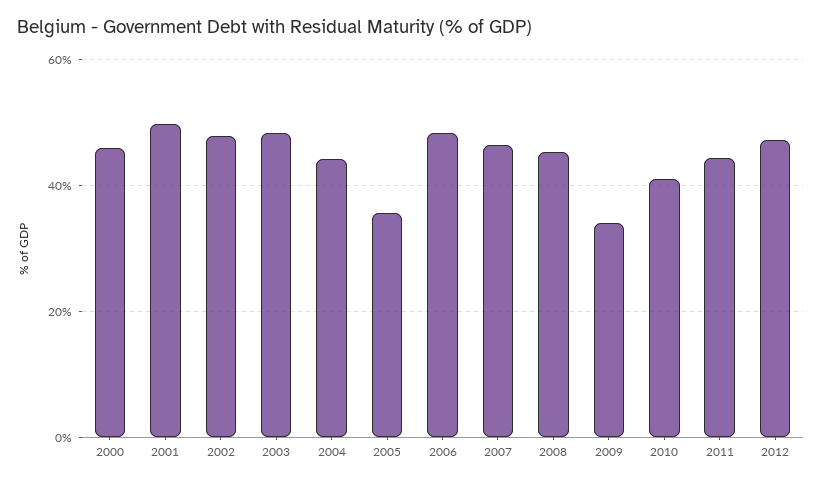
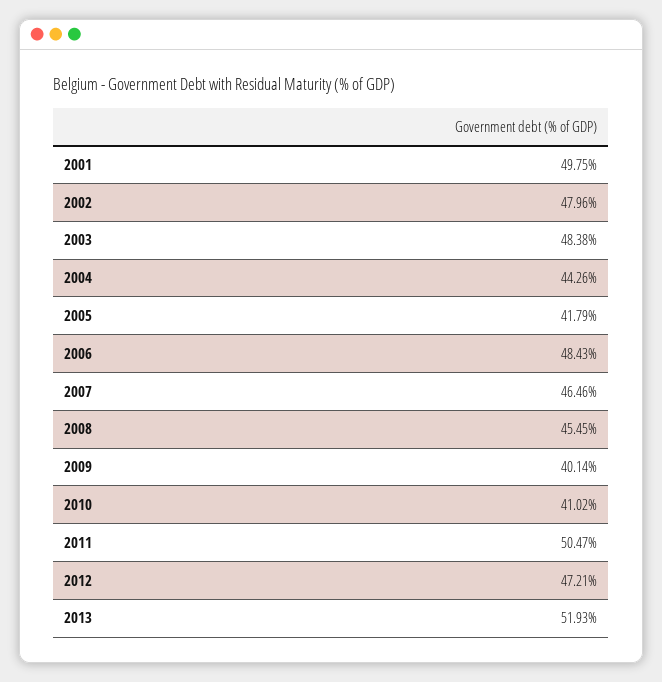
2000: 46 -> none
2005: 36 -> 41.79
2009: 34 -> 40.14
2011: 44 -> 50.47
2013: none -> 51.93

